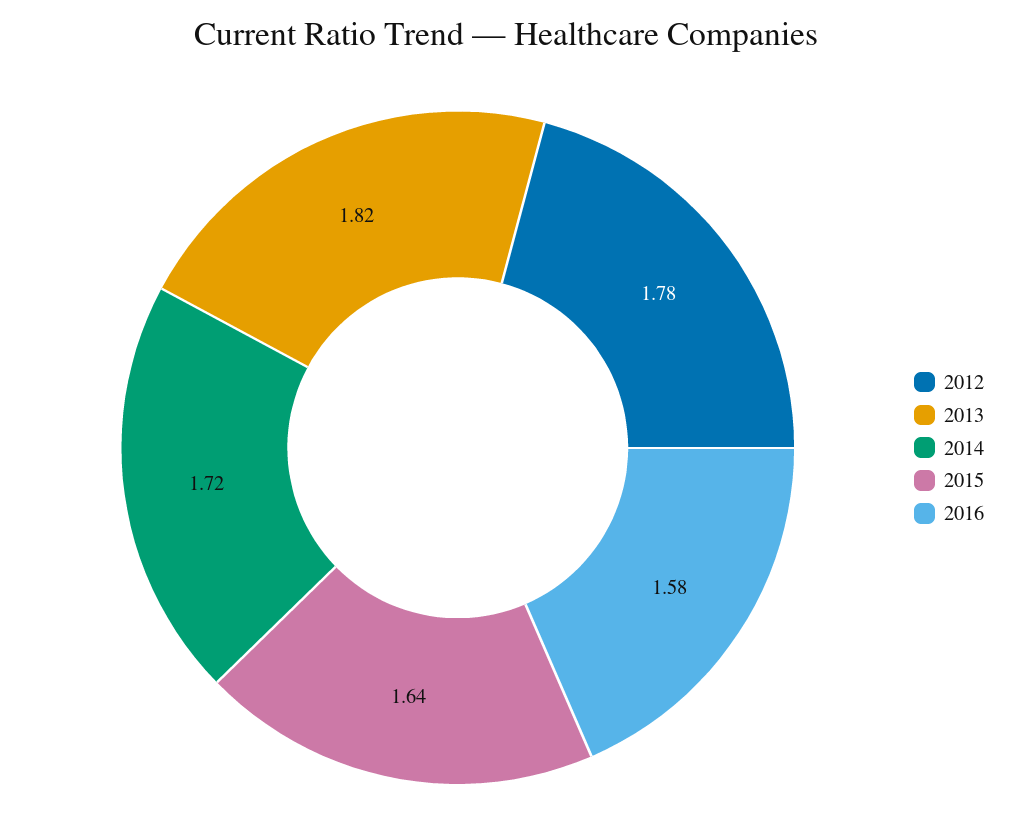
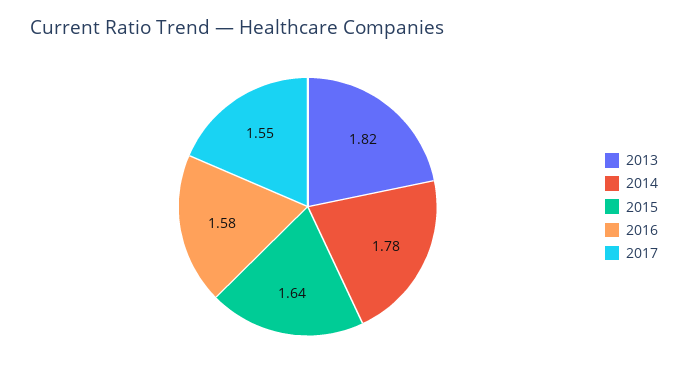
2012: 1.78 -> none
2014: 1.72 -> 1.78
2017: none -> 1.55

